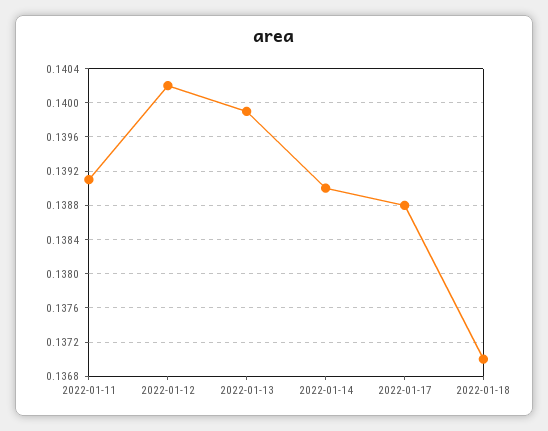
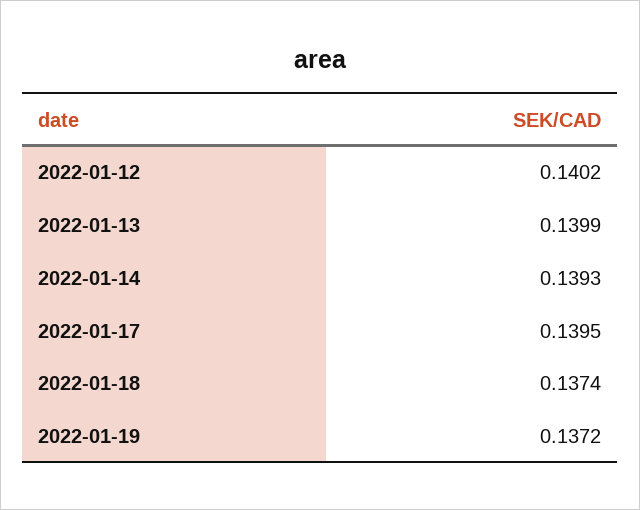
2022-01-11: 0.1391 -> none
2022-01-14: 0.139 -> 0.1393
2022-01-17: 0.1388 -> 0.1395
2022-01-18: 0.137 -> 0.1374
2022-01-19: none -> 0.1372

